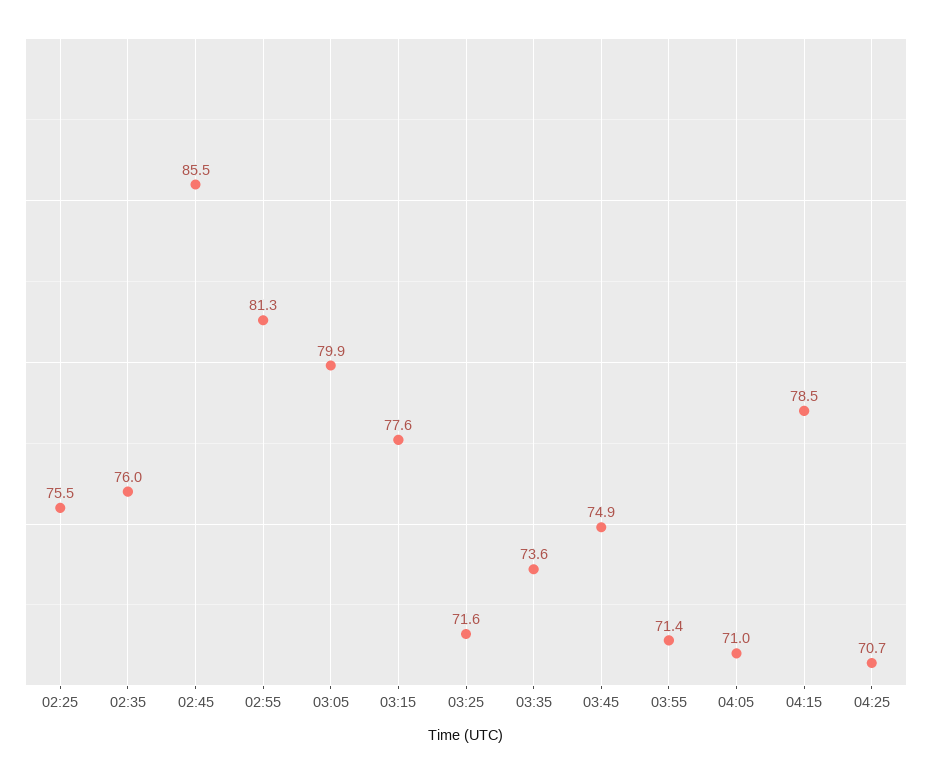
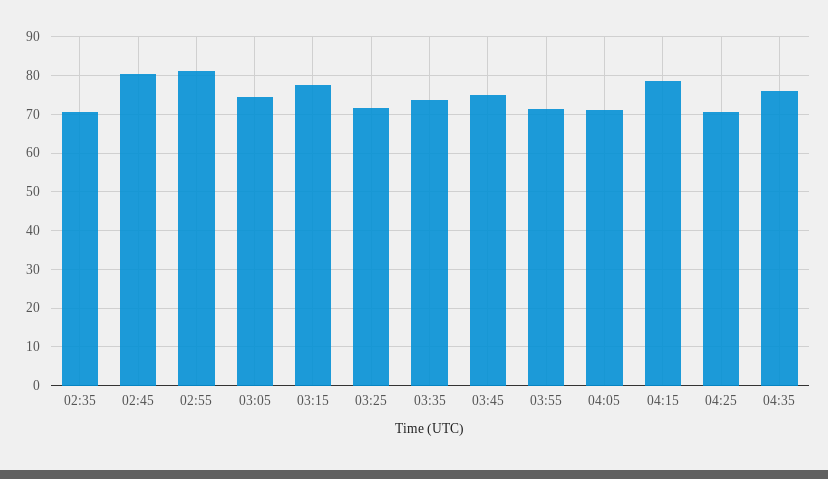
02:25: 75.5 -> none
02:35: 76 -> 70
02:45: 85.5 -> 80
03:05: 79.9 -> 74
04:35: none -> 76

